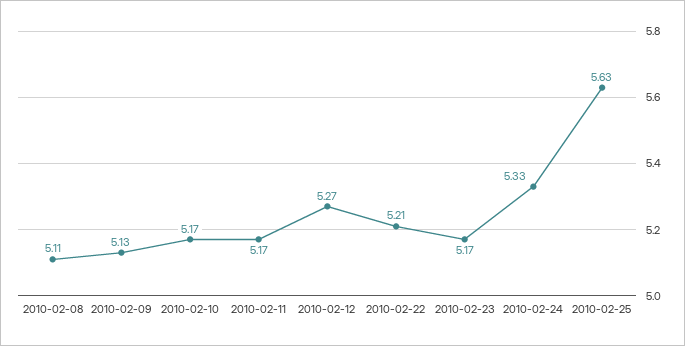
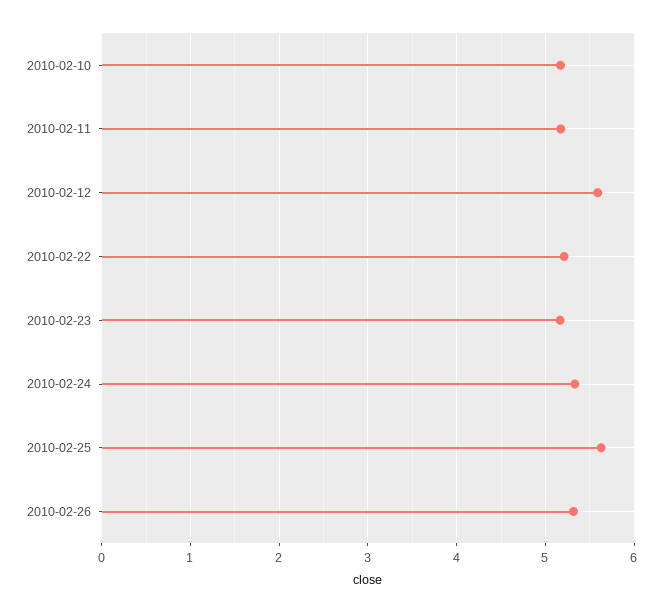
2010-02-08: 5.11 -> none
2010-02-09: 5.13 -> none
2010-02-12: 5.27 -> 5.6
2010-02-26: none -> 5.3

